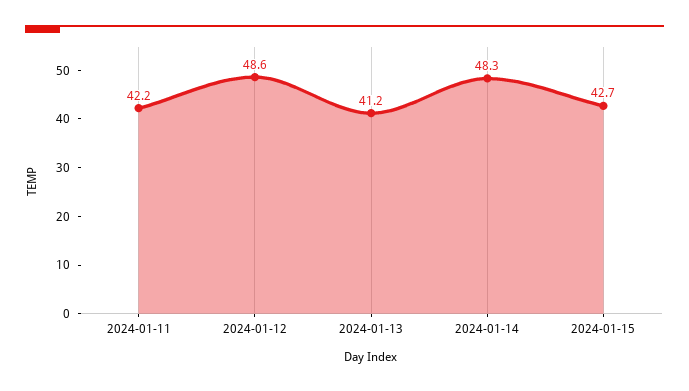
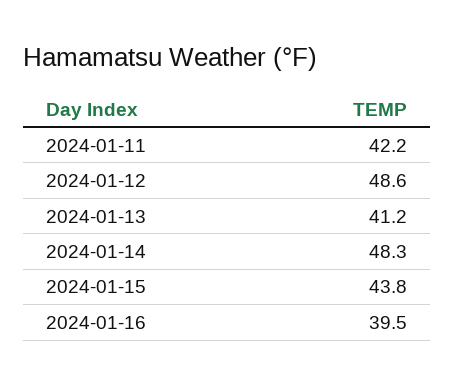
2024-01-15: 42.7 -> 43.8
2024-01-16: none -> 39.5

